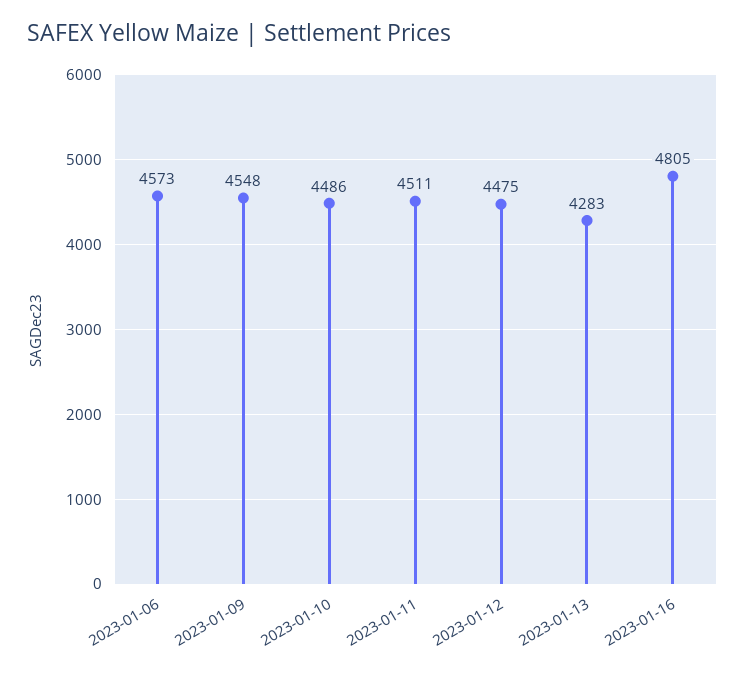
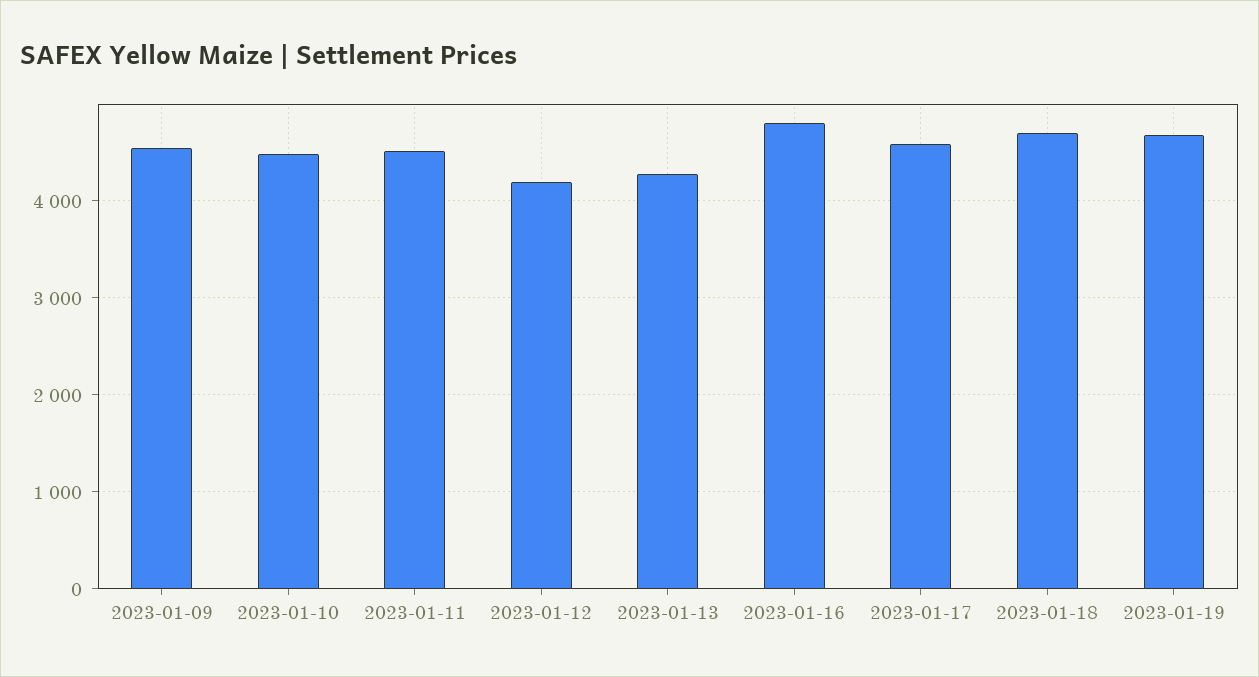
2023-01-06: 4573 -> none
2023-01-12: 4475 -> 4200
2023-01-17: none -> 4600
2023-01-18: none -> 4700
2023-01-19: none -> 4700

